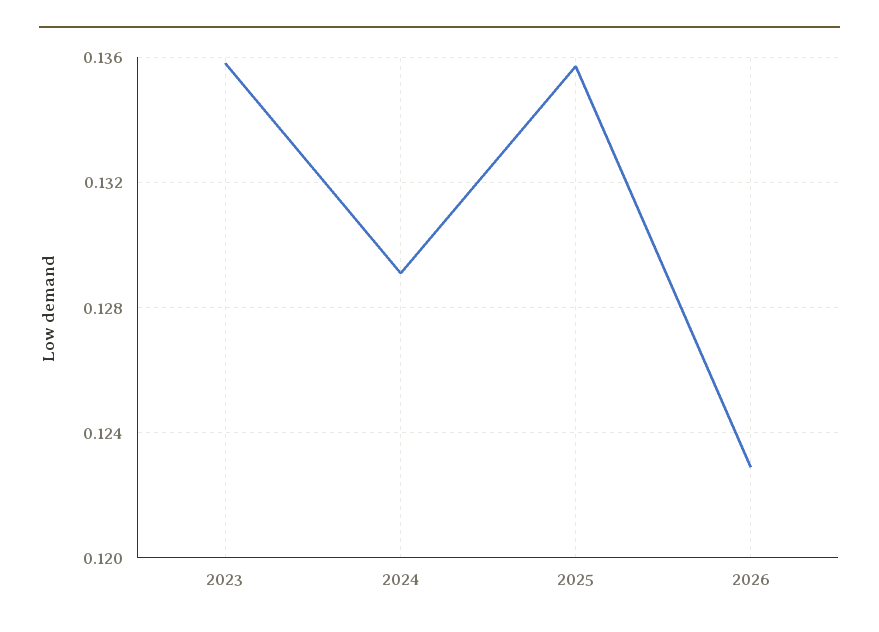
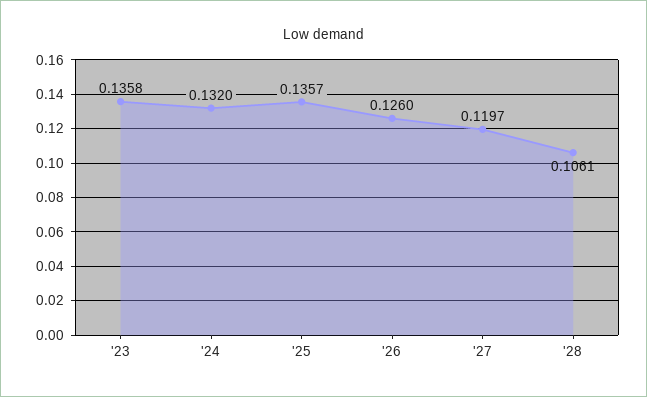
2024: 0.129 -> 0.132
2026: 0.123 -> 0.126
'27: none -> 0.1197
'28: none -> 0.1061

